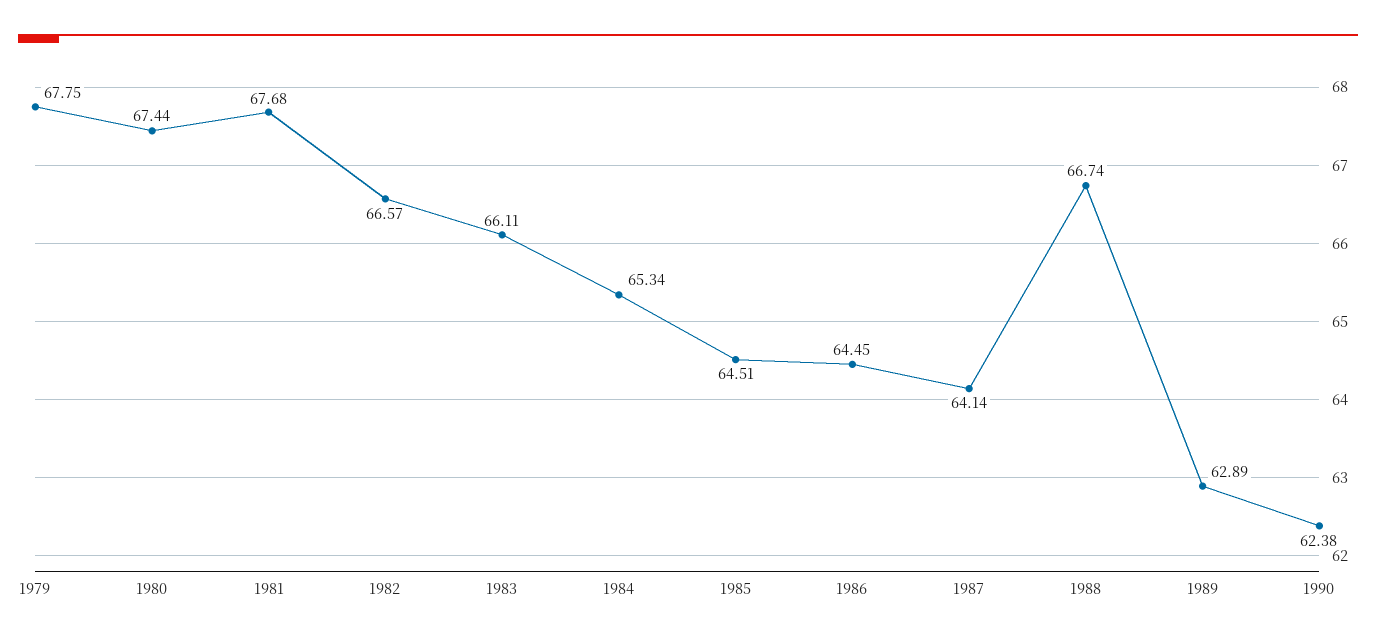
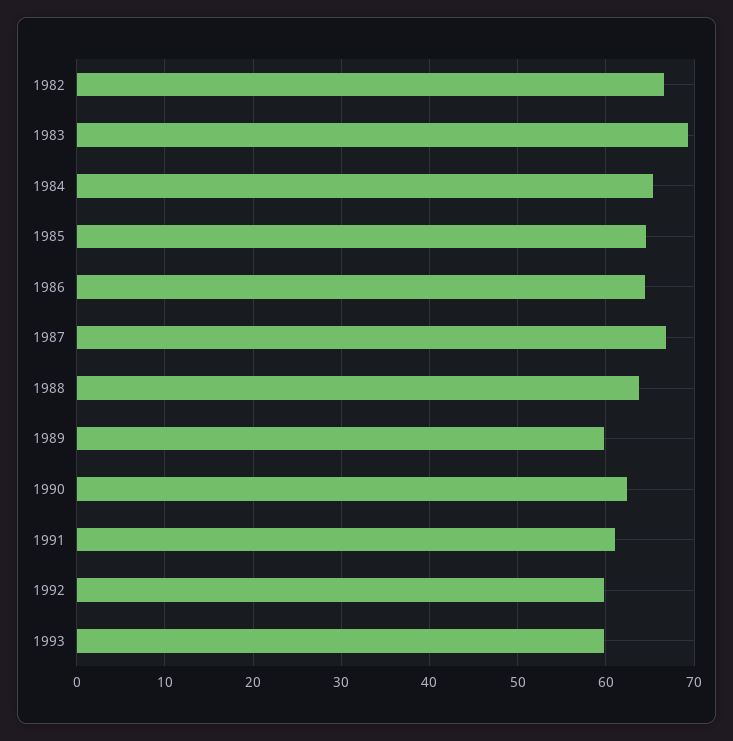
1979: 67.75 -> none
1980: 67.44 -> none
1981: 67.68 -> none
1983: 66.11 -> 69
1987: 64.14 -> 67
1988: 66.74 -> 64
1989: 62.89 -> 60
1991: none -> 61
1992: none -> 60
1993: none -> 60

